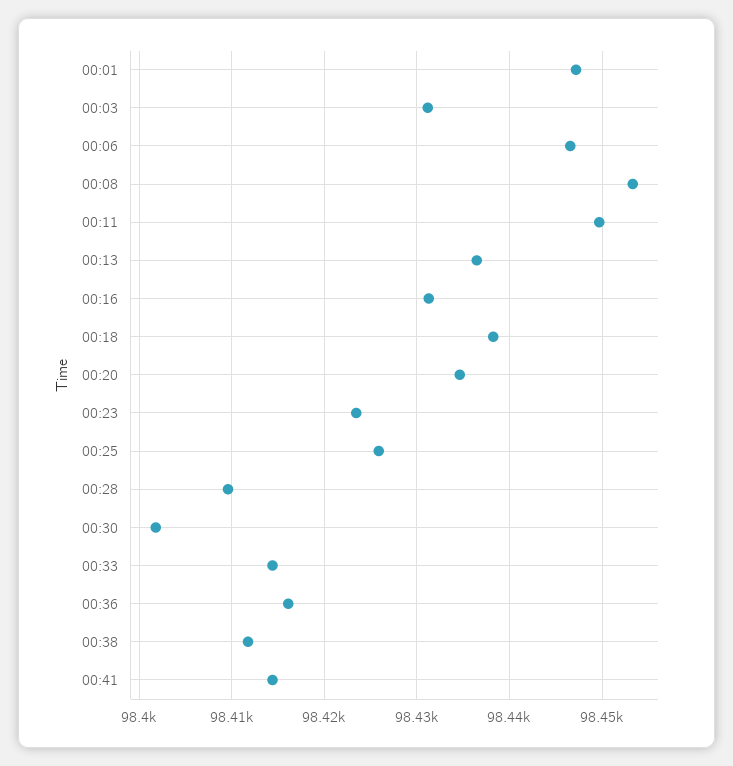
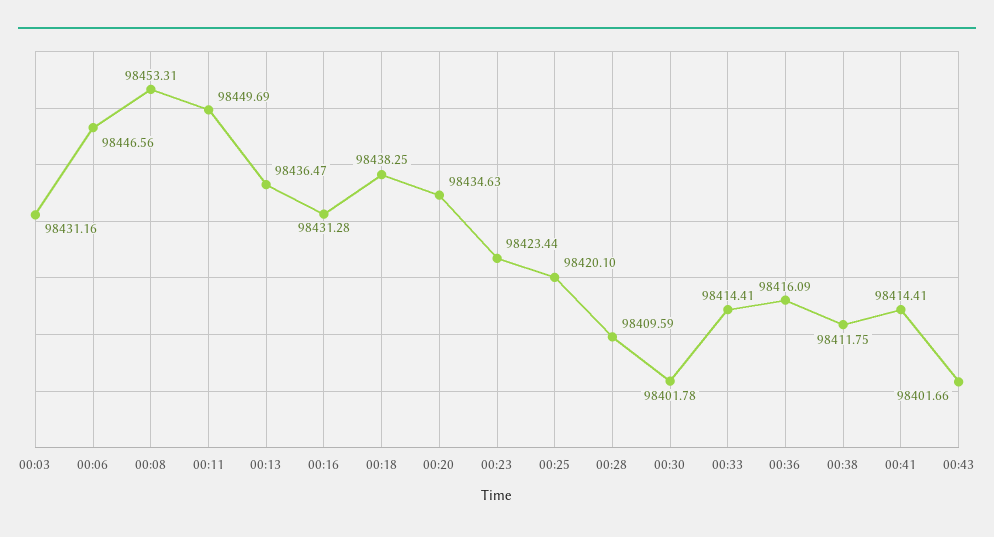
00:01: 98447 -> none
00:25: 98426 -> 98420.1
00:43: none -> 98401.66

